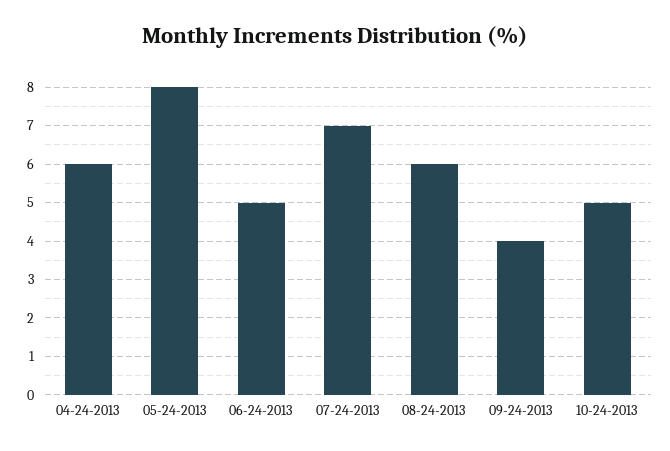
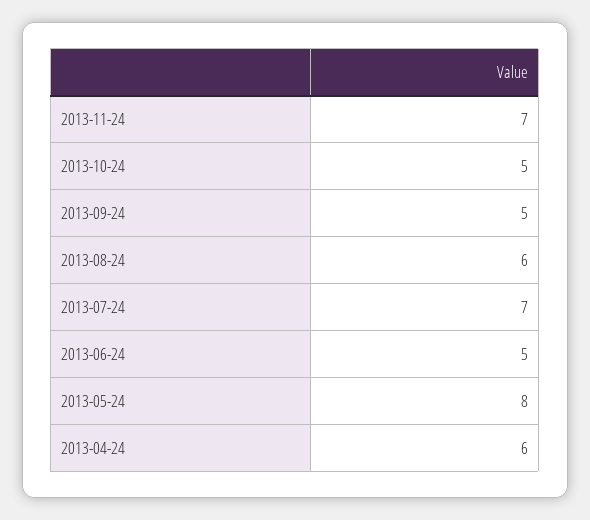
09-24-2013: 4 -> 5
2013-11-24: none -> 7

